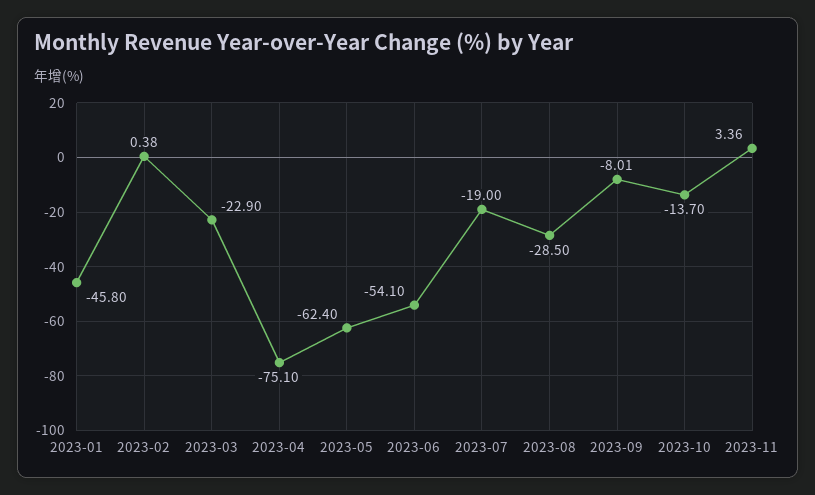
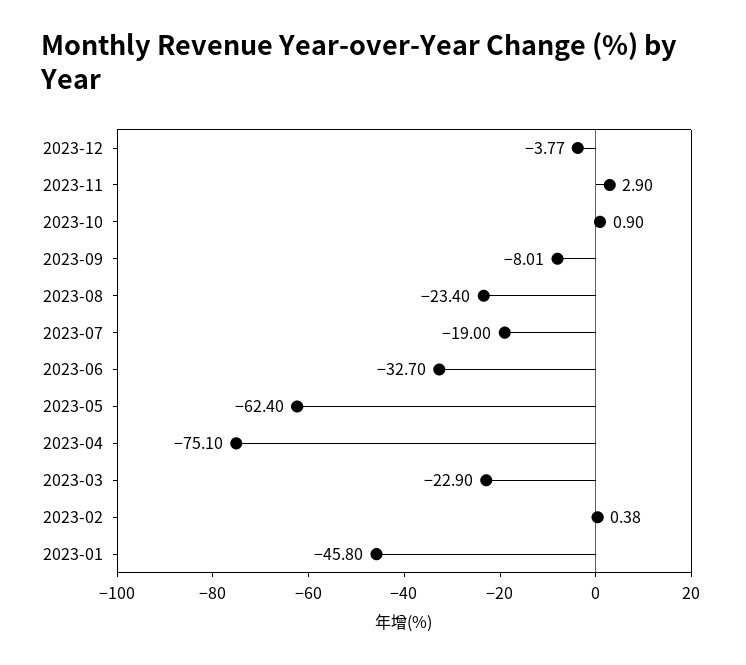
2023-06: -54.1 -> -32.7
2023-08: -28.5 -> -23.4
2023-10: -13.7 -> 0.9
2023-11: 3.36 -> 2.9
2023-12: none -> -3.77

